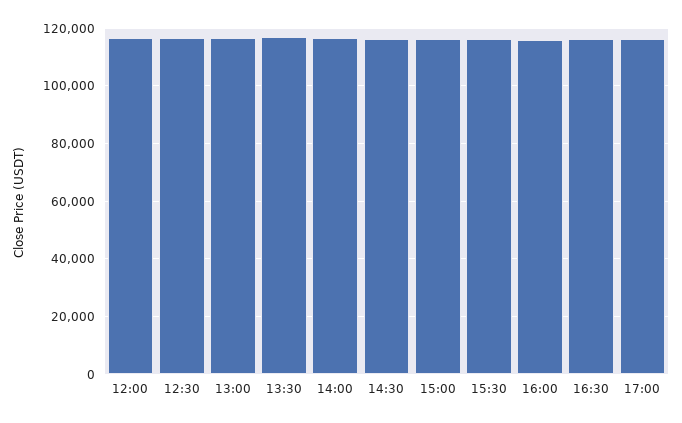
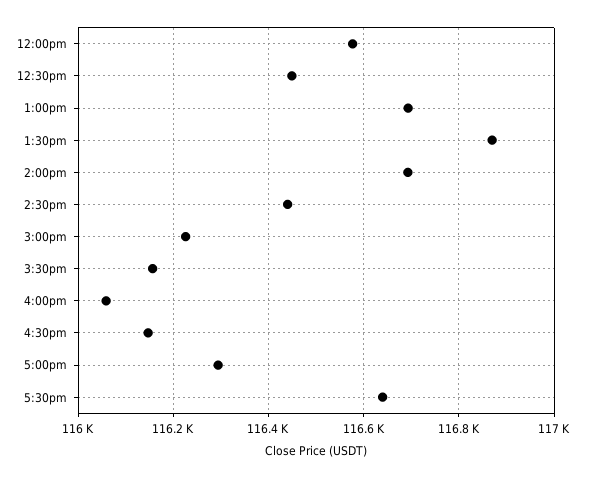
5:30pm: none -> 116640

